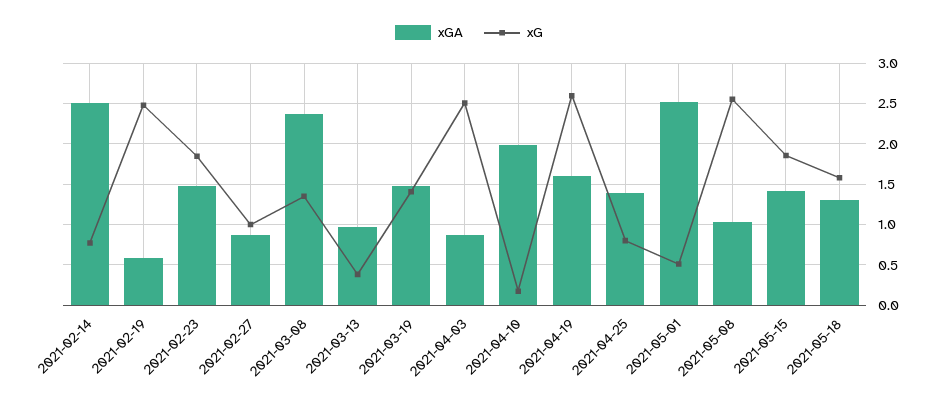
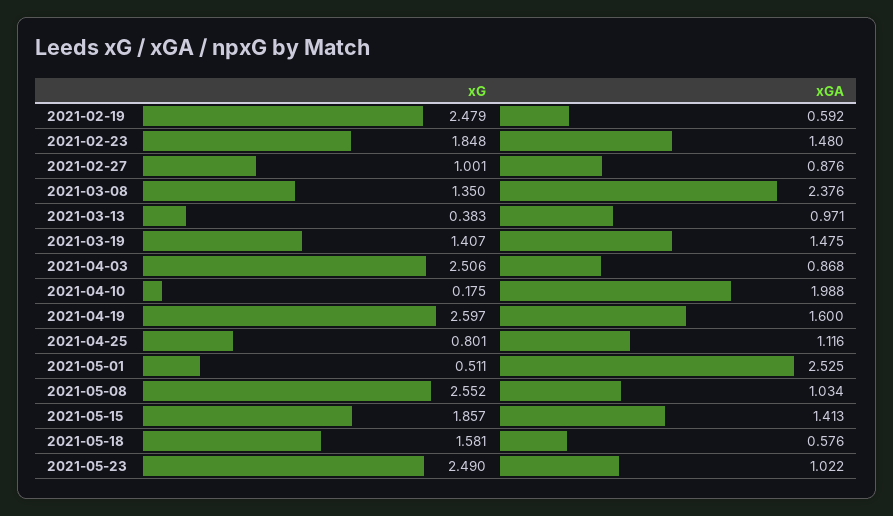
xGA, 2021-02-14: 2.5 -> none
xG, 2021-02-14: 0.8 -> none
xGA, 2021-04-25: 1.4 -> 1.116
xGA, 2021-05-18: 1.3 -> 0.576
xG, 2021-05-23: none -> 2.49
xGA, 2021-05-23: none -> 1.022

